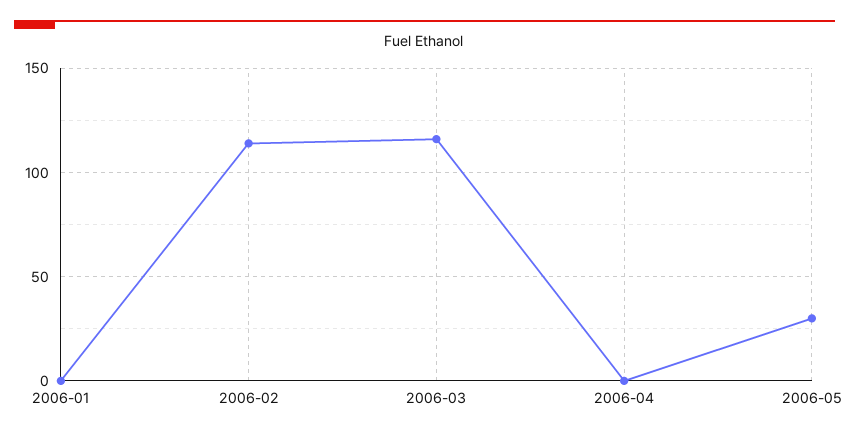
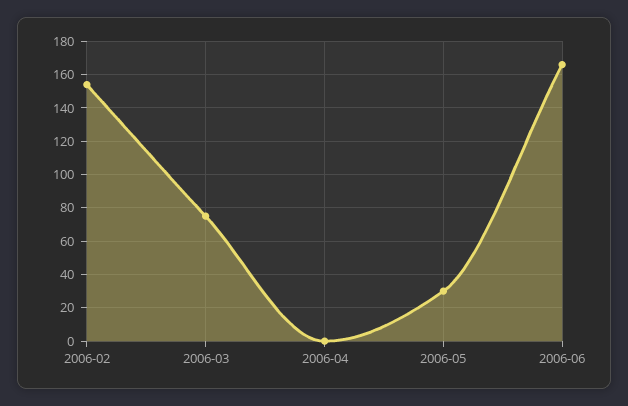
2006-01: 0 -> none
2006-02: 115 -> 155
2006-03: 115 -> 75
2006-06: none -> 165

